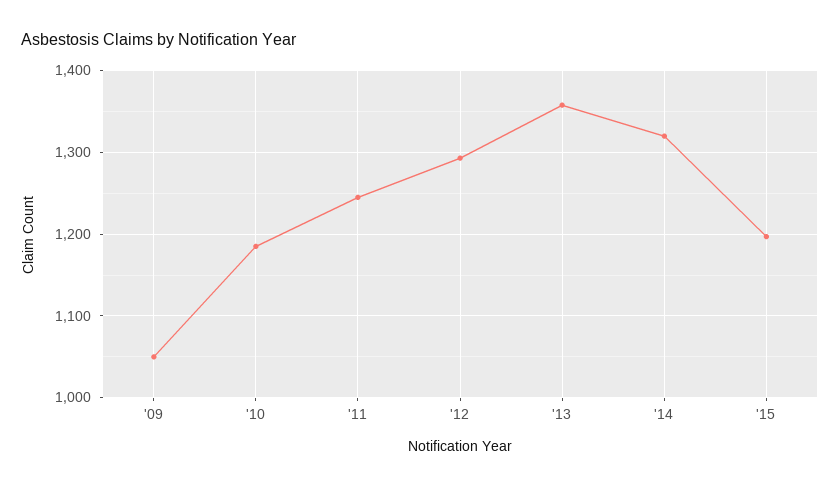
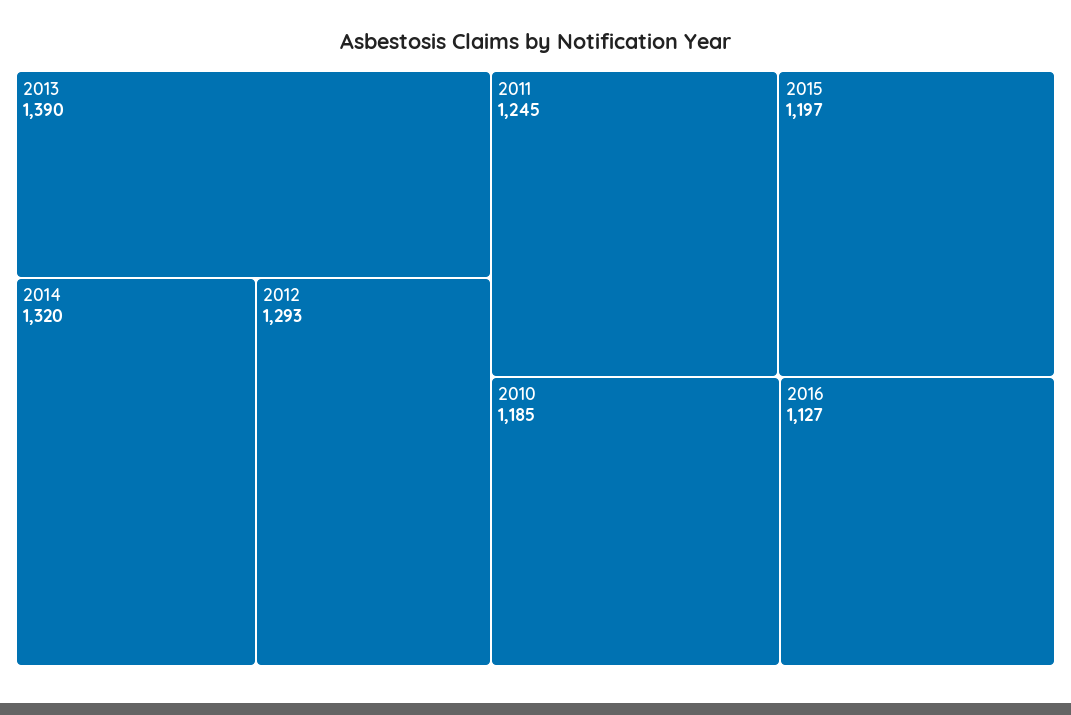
'09: 1050 -> none
'13: 1360 -> 1390
2016: none -> 1127

